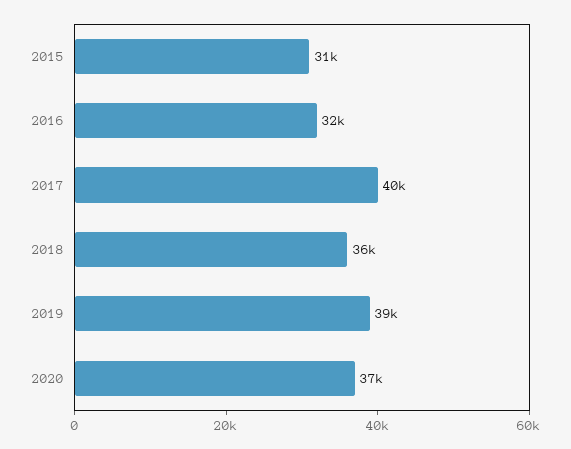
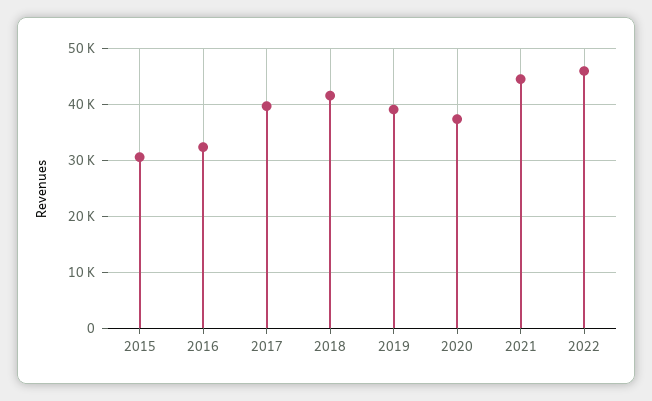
2018: 36000 -> 42000
2021: none -> 44000
2022: none -> 46000

